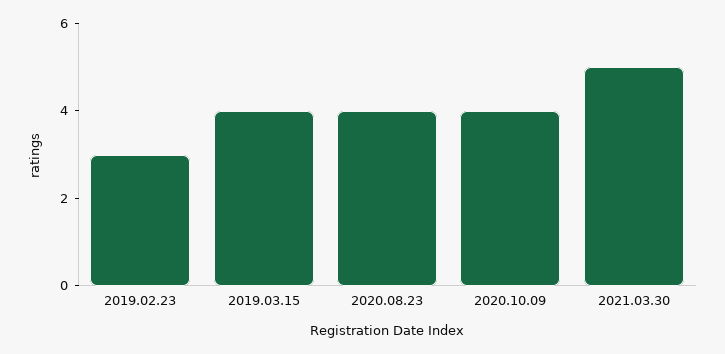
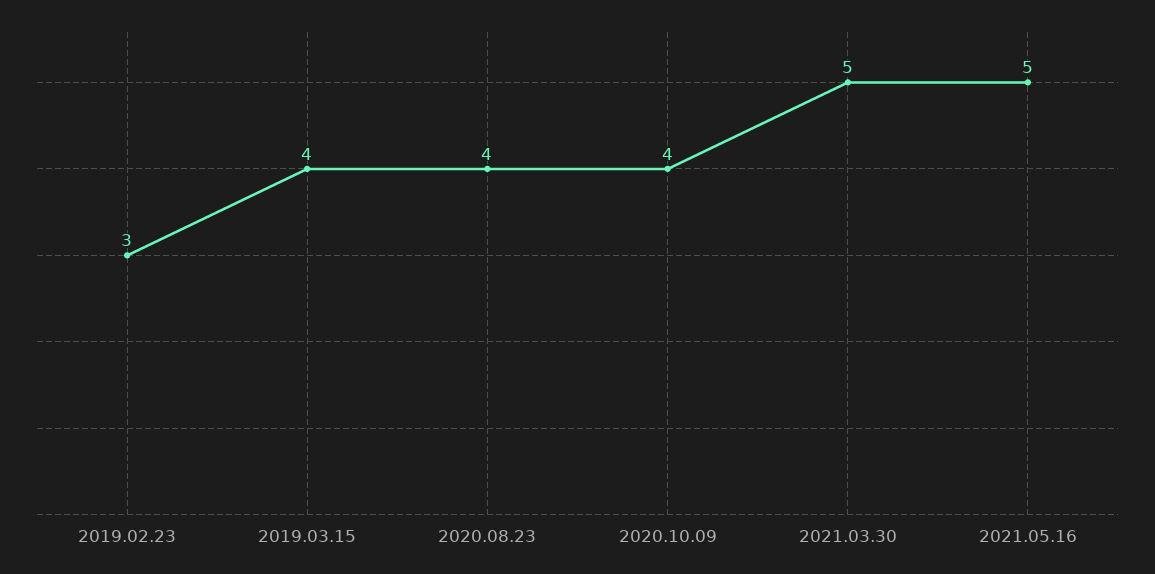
2021.05.16: none -> 5

